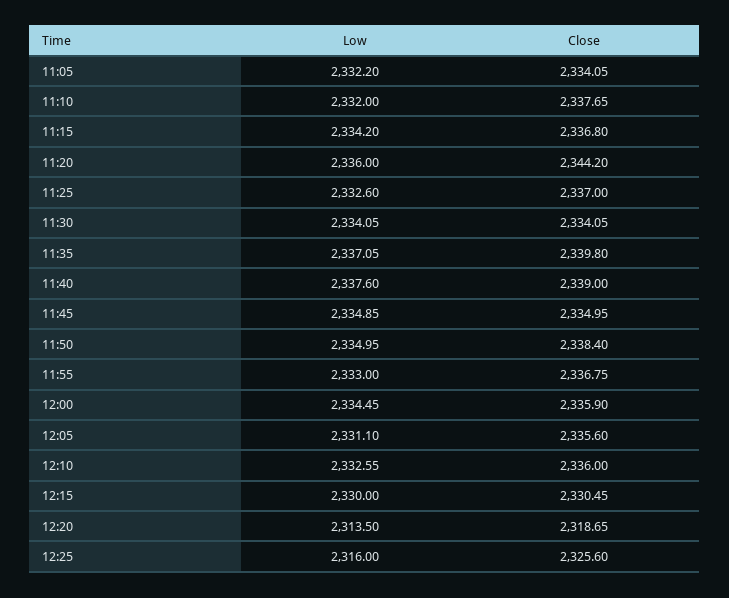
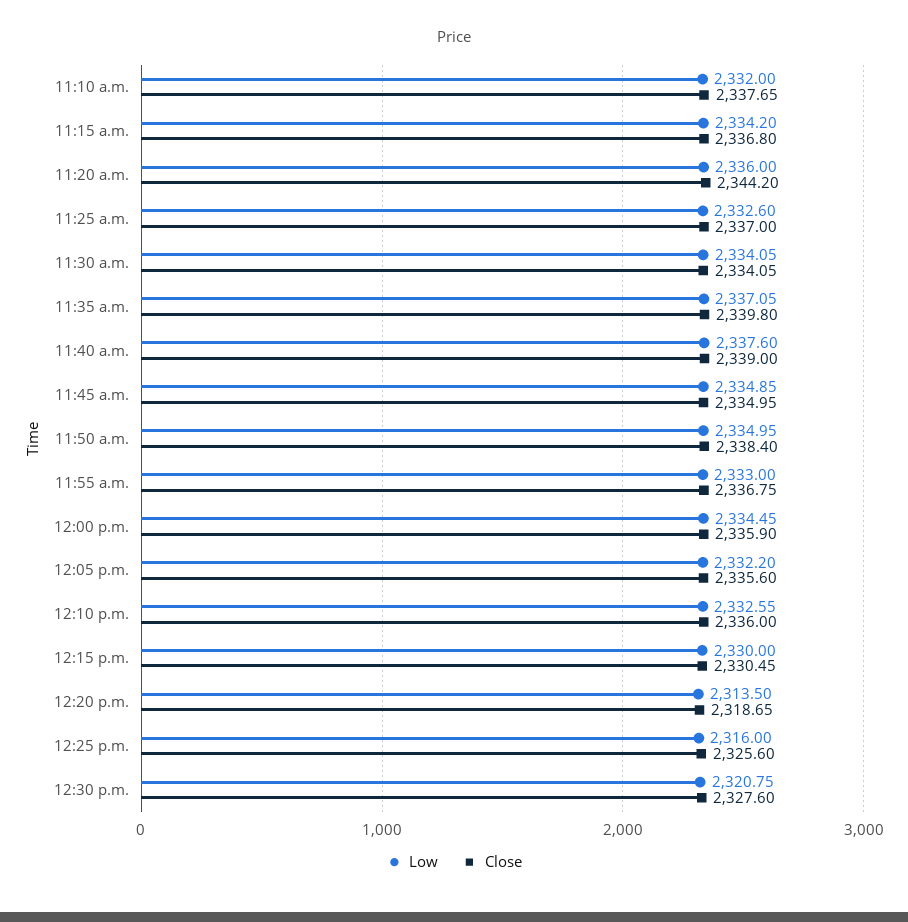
Low, 11:05: 2332.2 -> none
Close, 11:05: 2334.05 -> none
Low, 12:05: 2331.1 -> 2332.2
Low, 12:30 p.m.: none -> 2320.75
Close, 12:30 p.m.: none -> 2327.6

